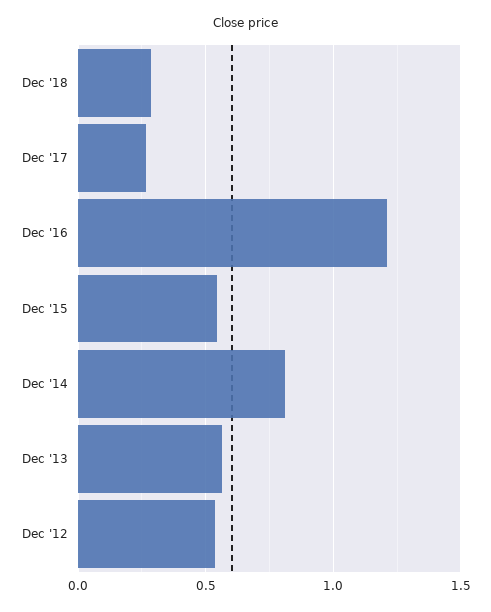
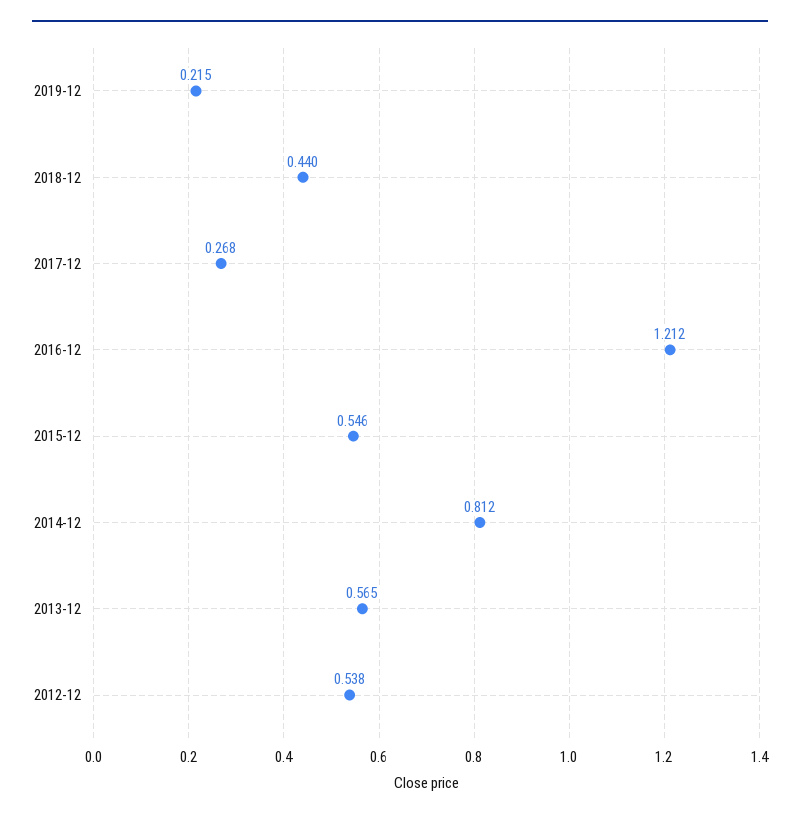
Dec '18: 0.3 -> 0.44
2019-12: none -> 0.215

